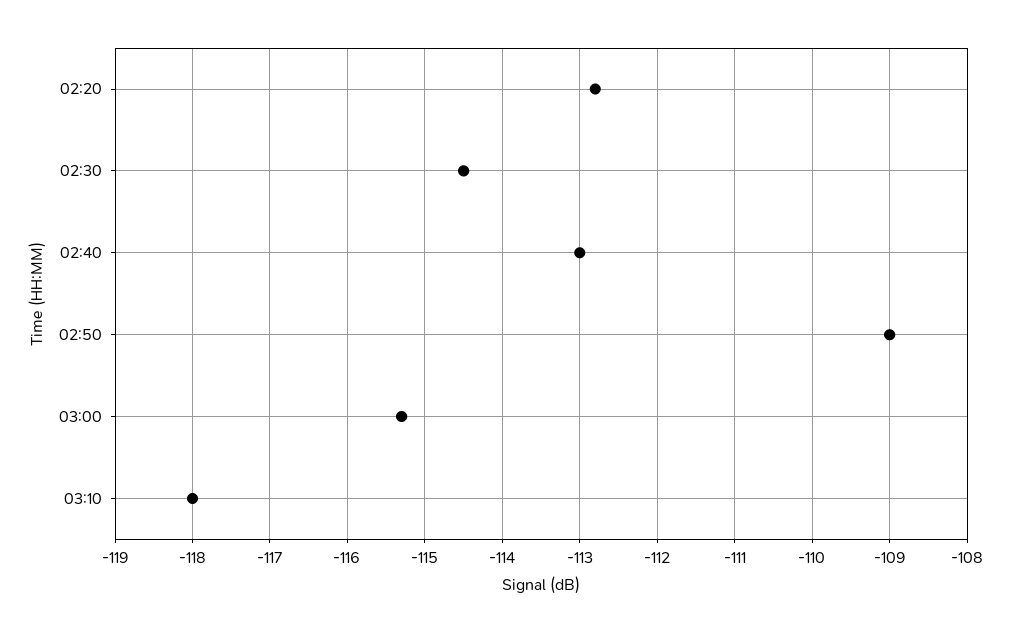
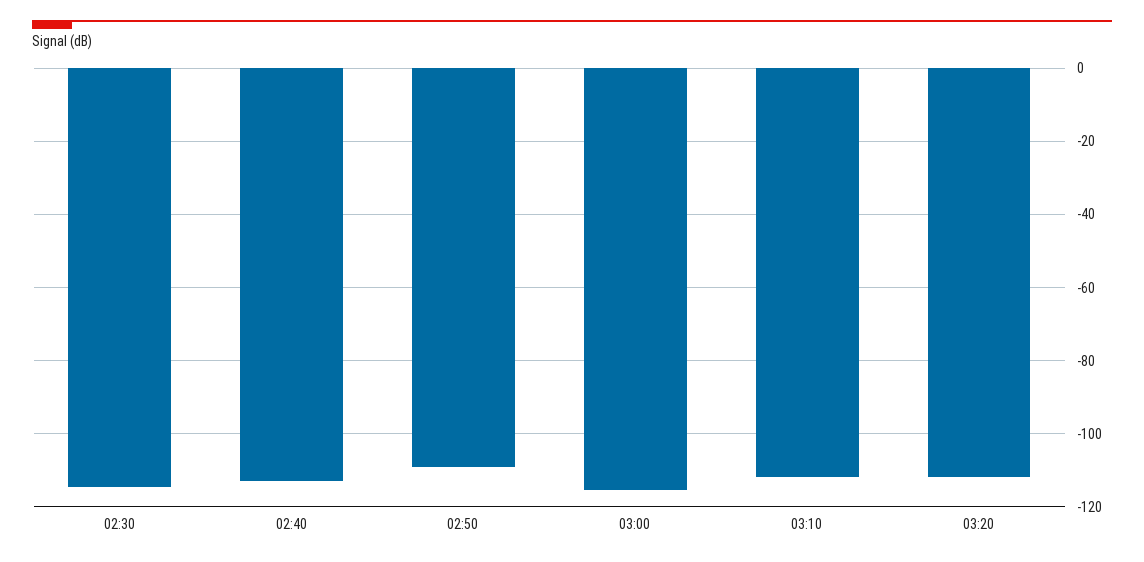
02:20: -112.8 -> none
03:10: -118 -> -112
03:20: none -> -112

